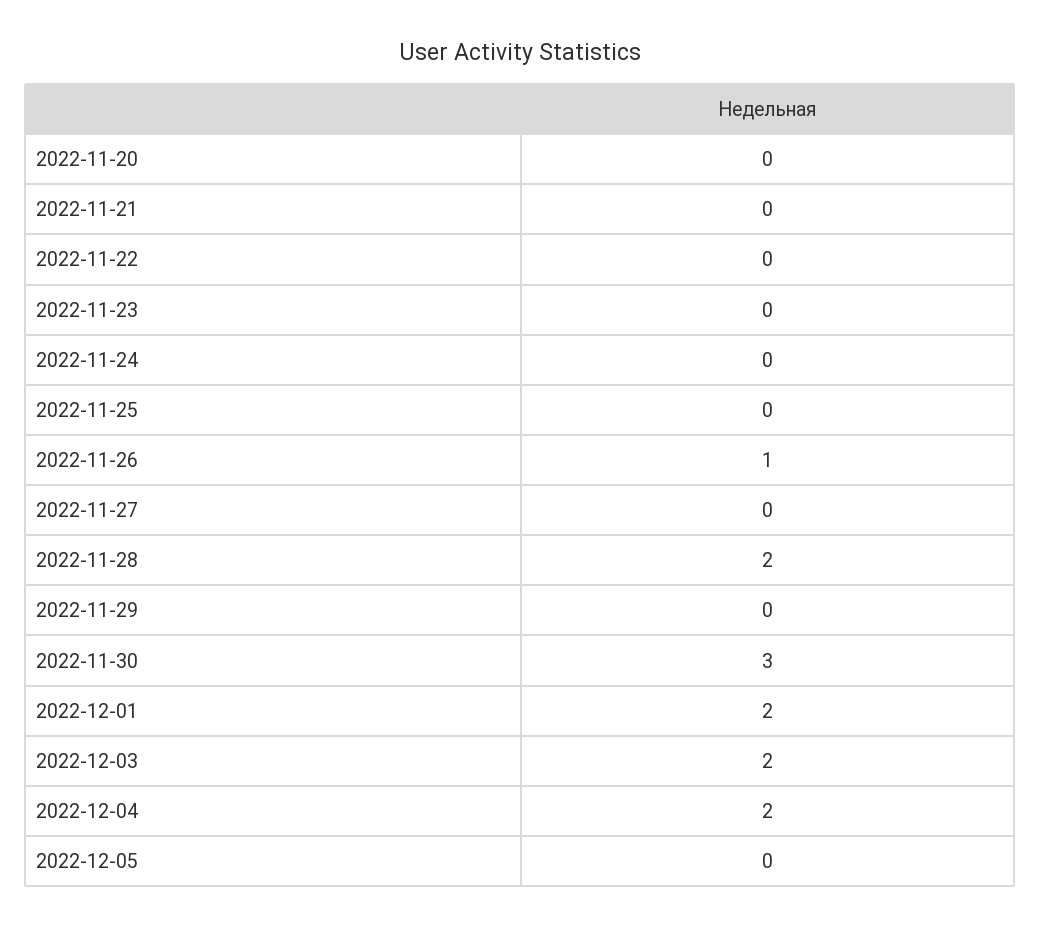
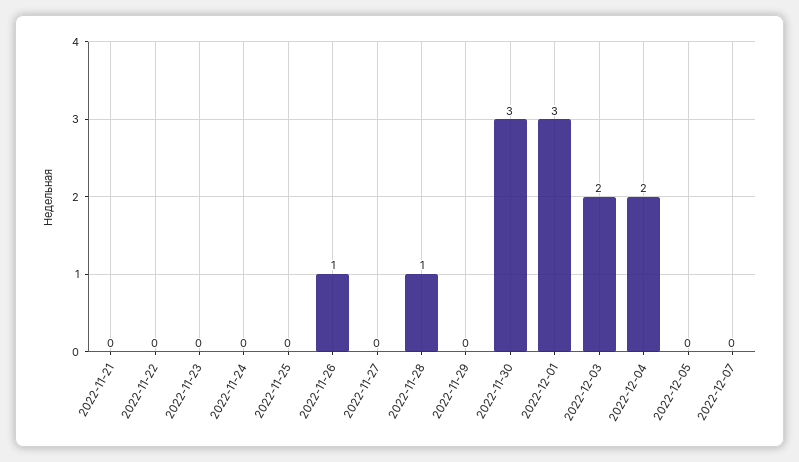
2022-11-20: 0 -> none
2022-11-28: 2 -> 1
2022-12-01: 2 -> 3
2022-12-07: none -> 0

